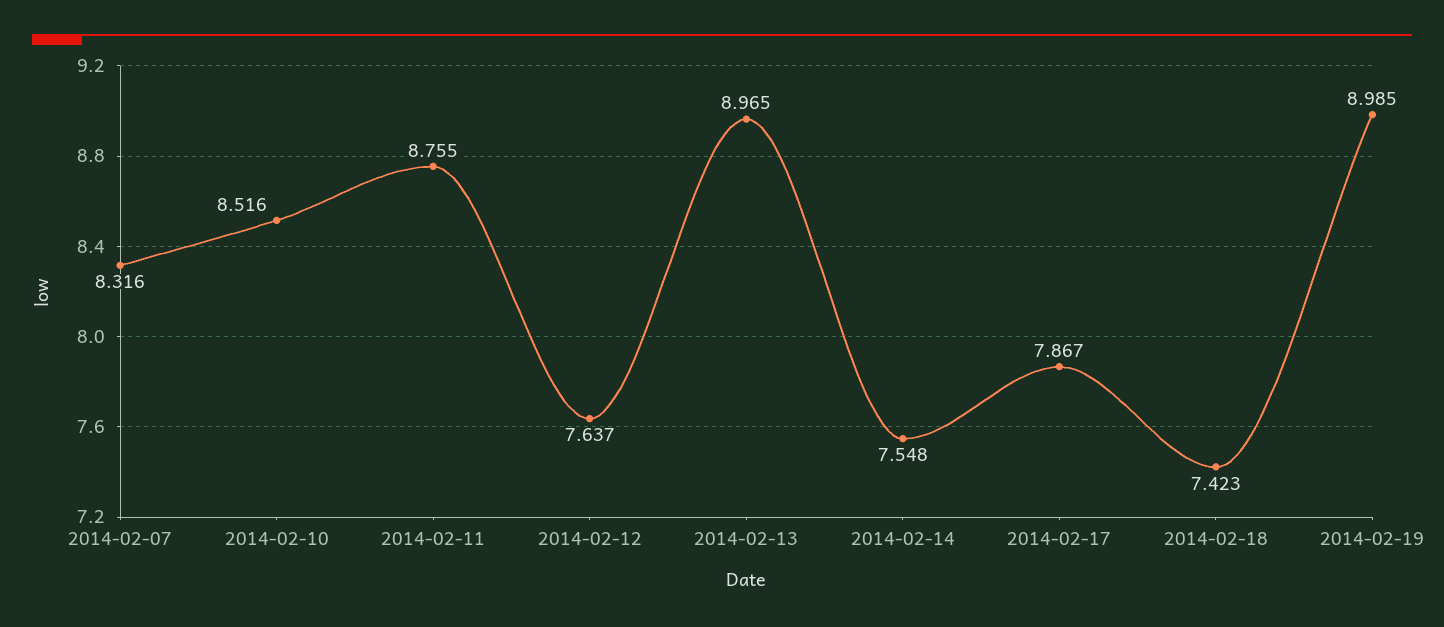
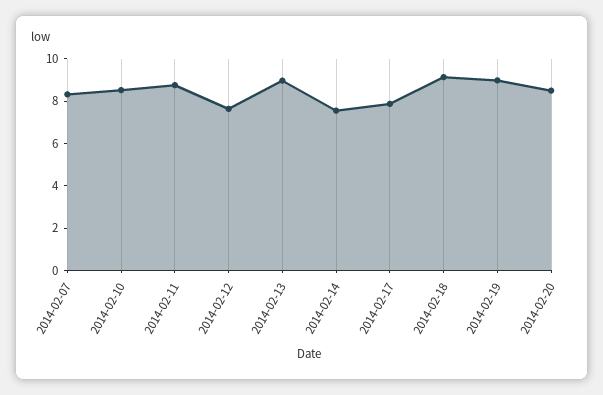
2014-02-18: 7.423 -> 9
2014-02-20: none -> 8.5

